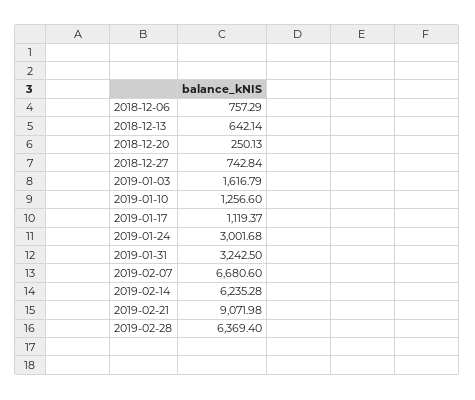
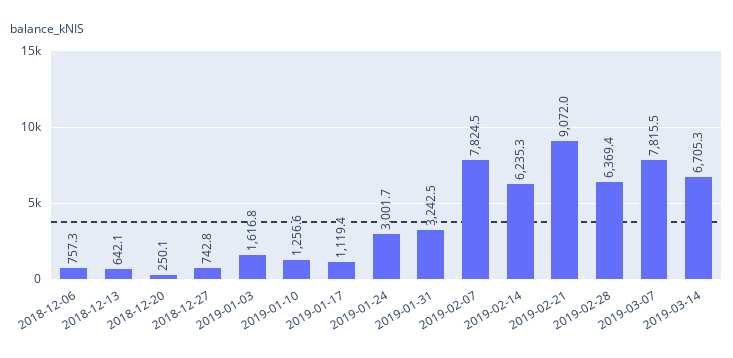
2019-02-07: 6680.6 -> 7824.5
2019-03-07: none -> 7815.5
2019-03-14: none -> 6705.3

